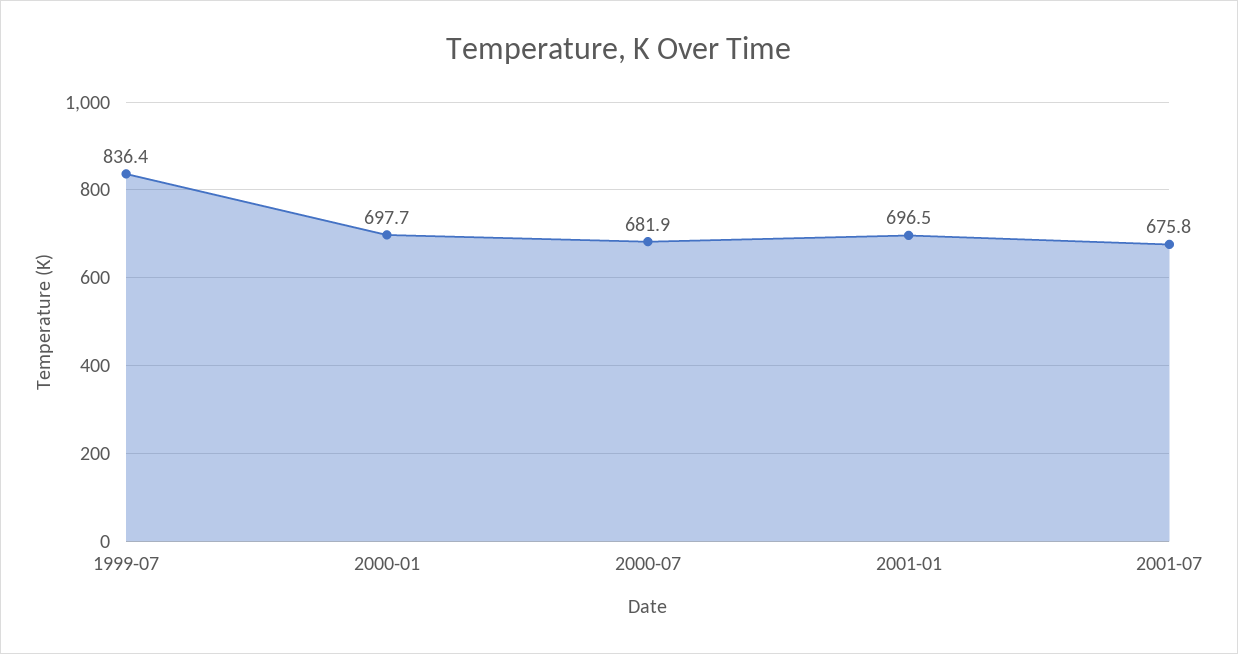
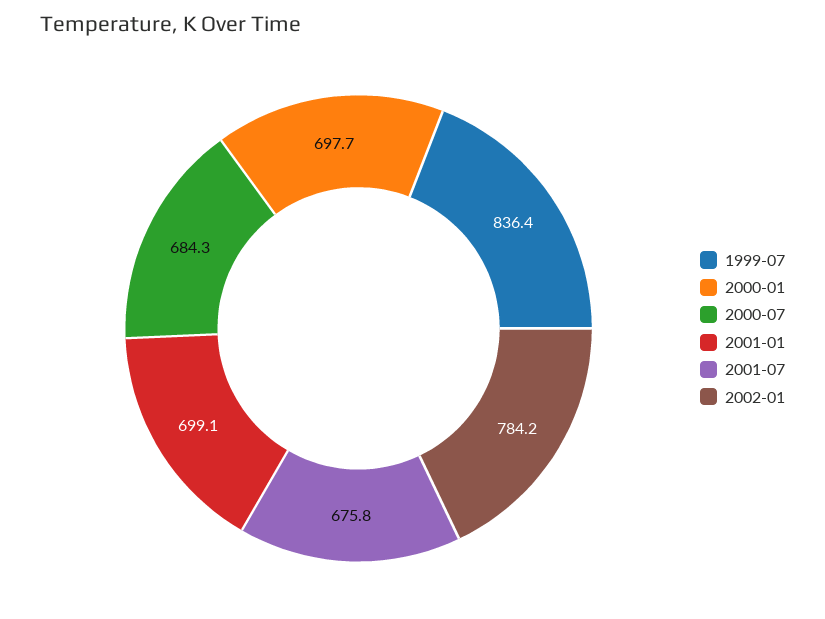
2000-07: 681.9 -> 684.3
2001-01: 696.5 -> 699.1
2002-01: none -> 784.2

